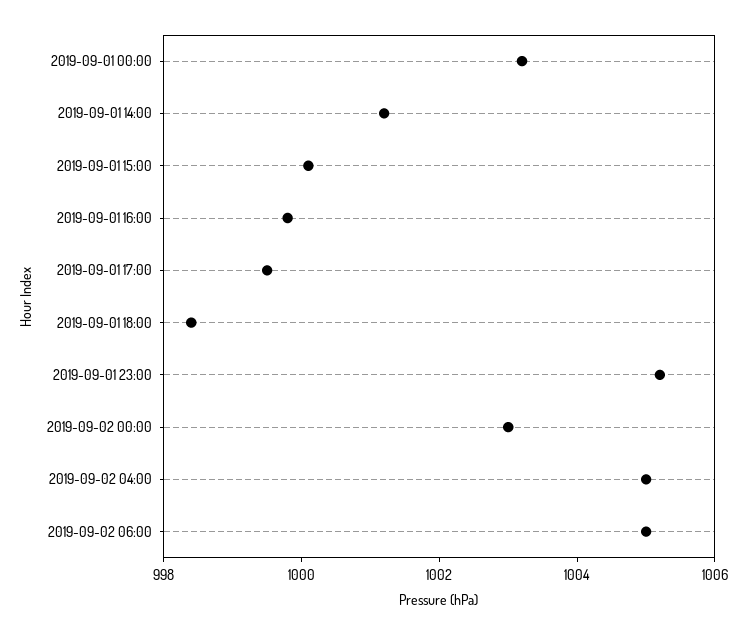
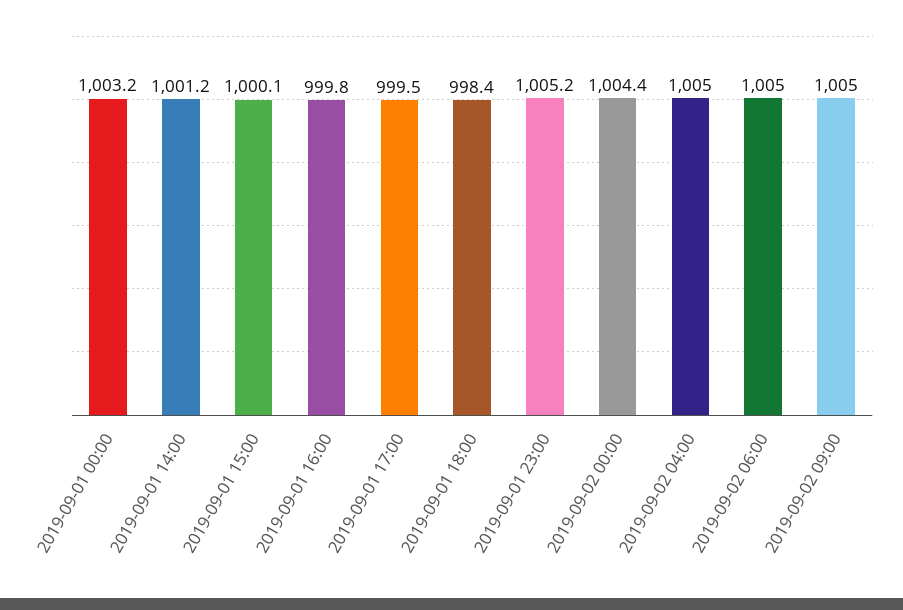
2019-09-02 00:00: 1003 -> 1004.4
2019-09-02 09:00: none -> 1005

